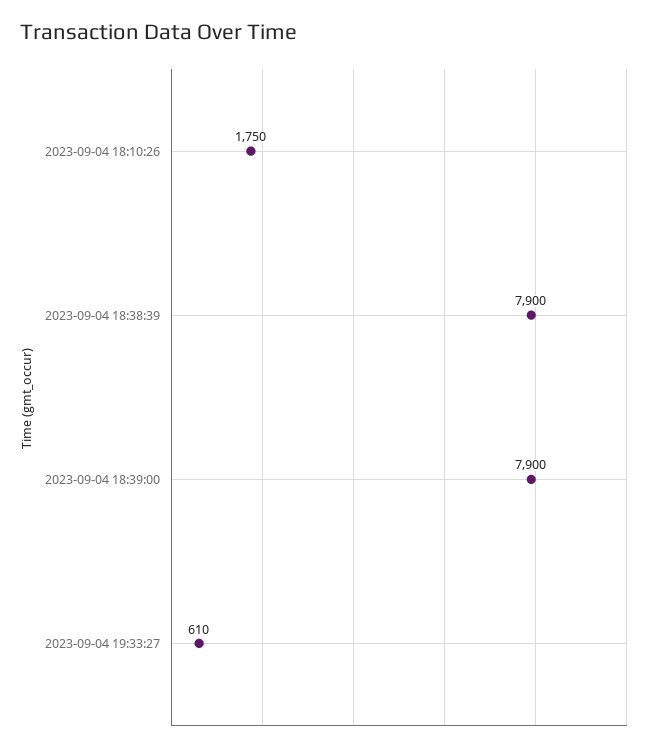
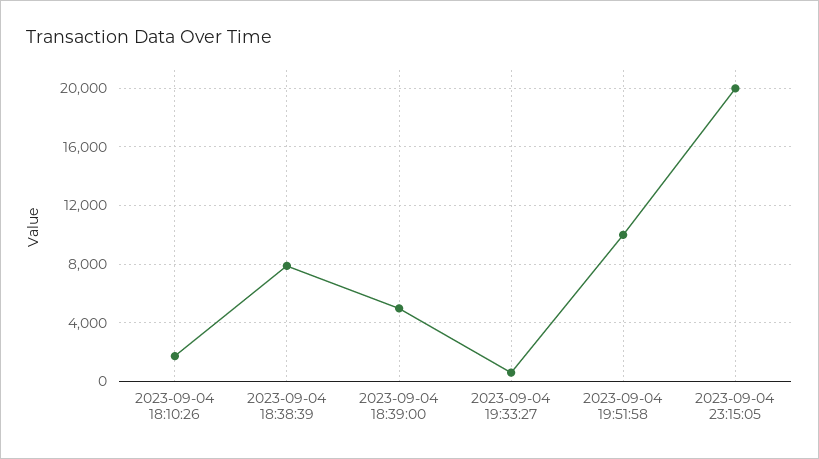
2023-09-04 18:39:00: 7900 -> 5000
2023-09-04 19:51:58: none -> 10000
2023-09-04 23:15:05: none -> 20000

